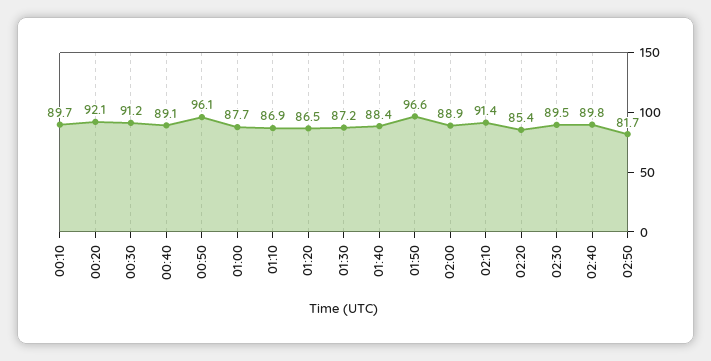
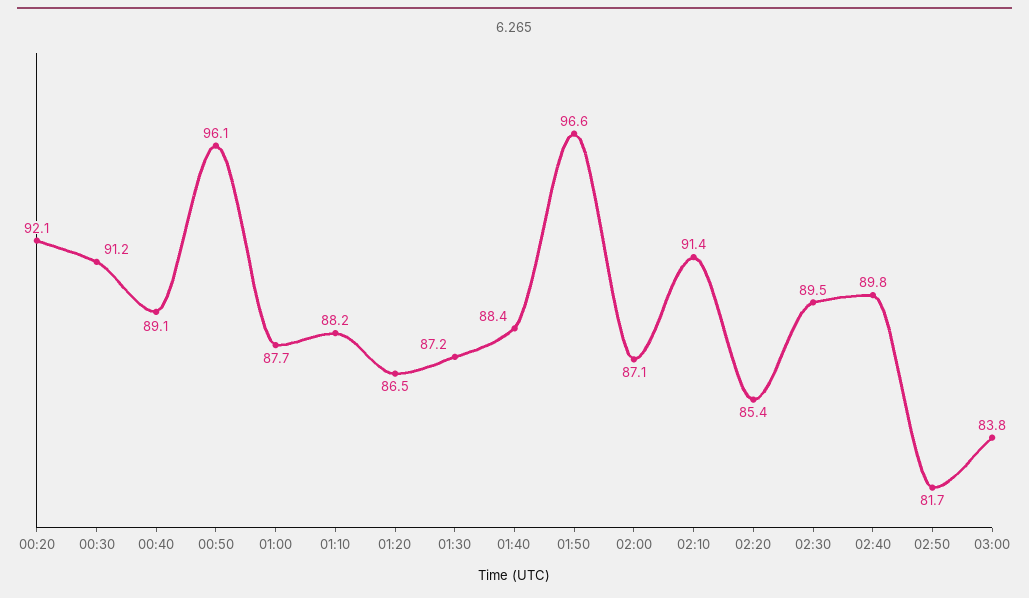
00:10: 89.7 -> none
01:10: 86.9 -> 88.2
02:00: 88.9 -> 87.1
03:00: none -> 83.8

